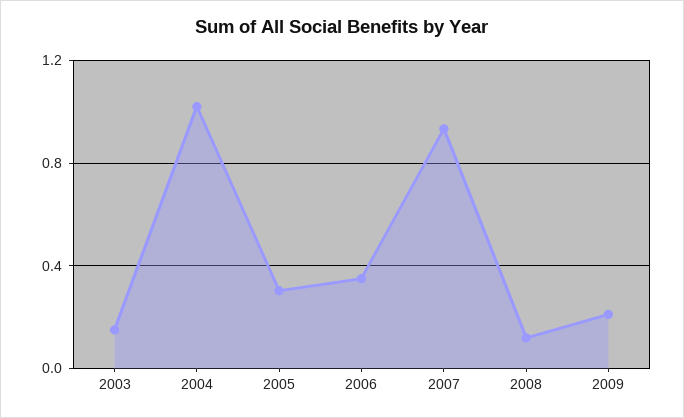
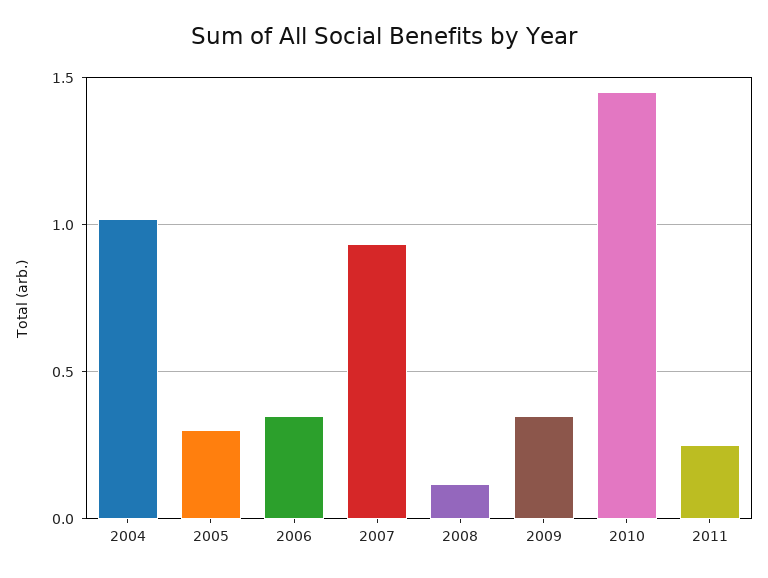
2003: 0.15 -> none
2009: 0.2 -> 0.35
2010: none -> 1.45
2011: none -> 0.25

